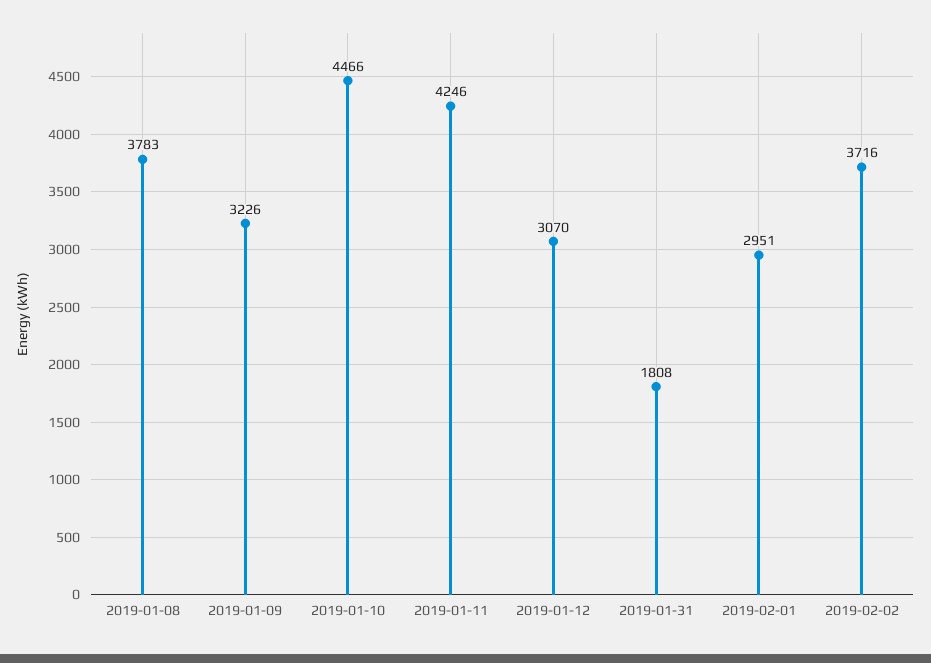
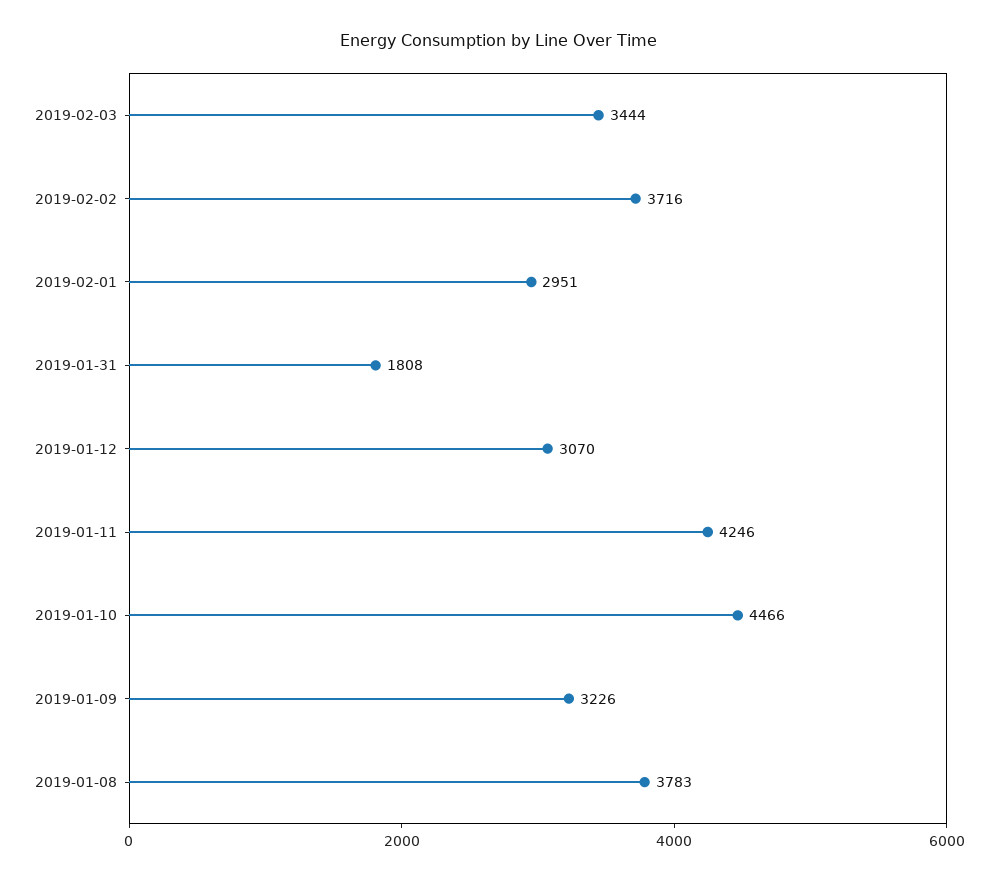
2019-02-03: none -> 3444

